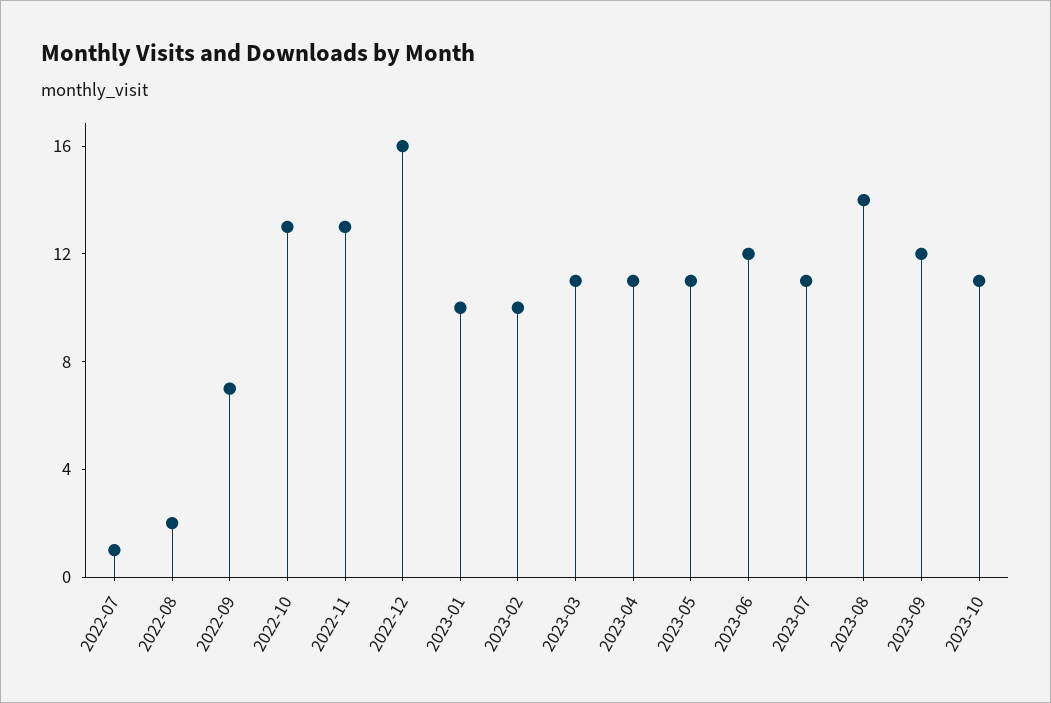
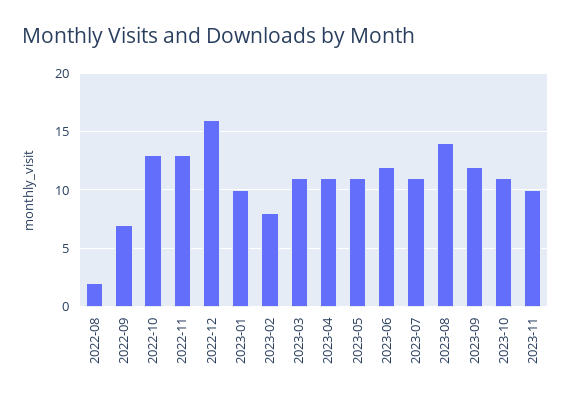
2022-07: 1 -> none
2023-02: 10 -> 8
2023-11: none -> 10

